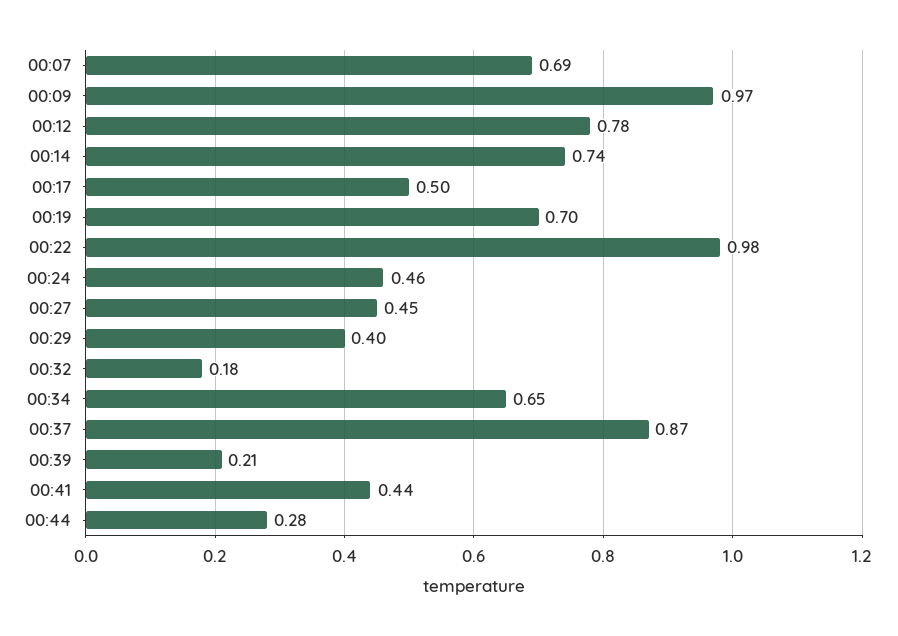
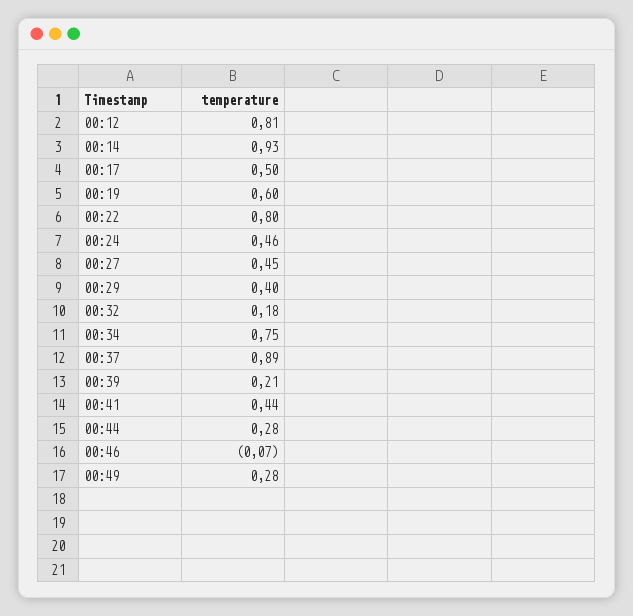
00:07: 0.69 -> none
00:09: 0.97 -> none
00:12: 0.78 -> 0.81
00:14: 0.74 -> 0.93
00:19: 0.7 -> 0.6
00:22: 0.98 -> 0.8
00:34: 0.65 -> 0.75
00:37: 0.87 -> 0.89
00:46: none -> -0.07
00:49: none -> 0.28

